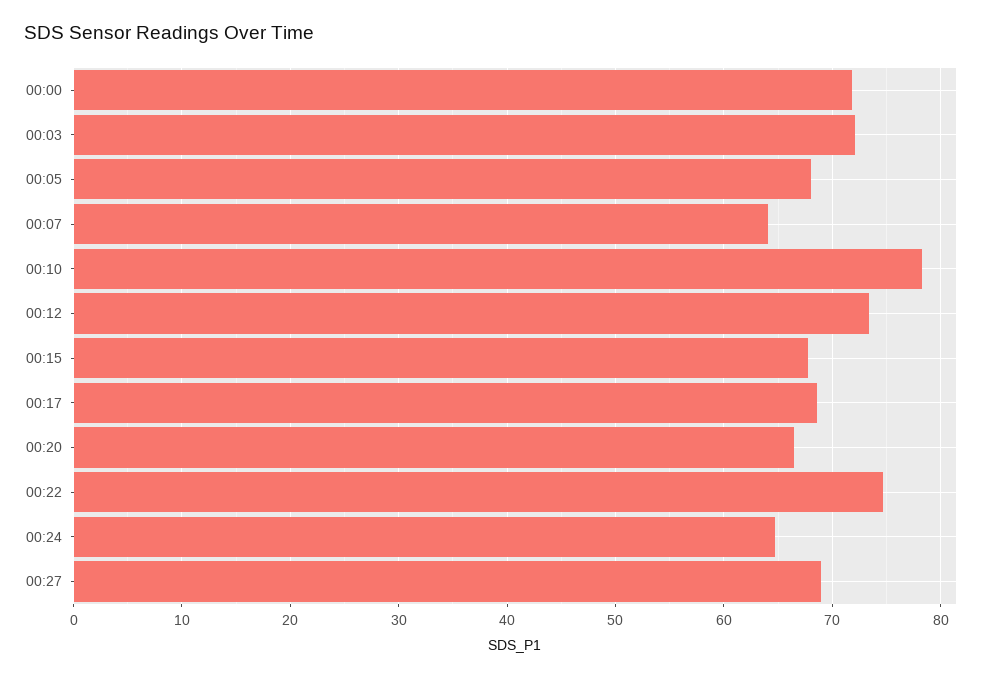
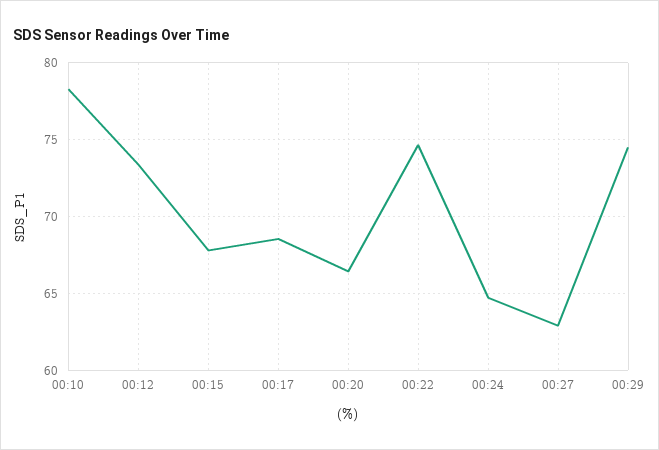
00:00: 72 -> none
00:03: 72 -> none
00:05: 68 -> none
00:07: 64 -> none
00:27: 69 -> 63
00:29: none -> 74.5

